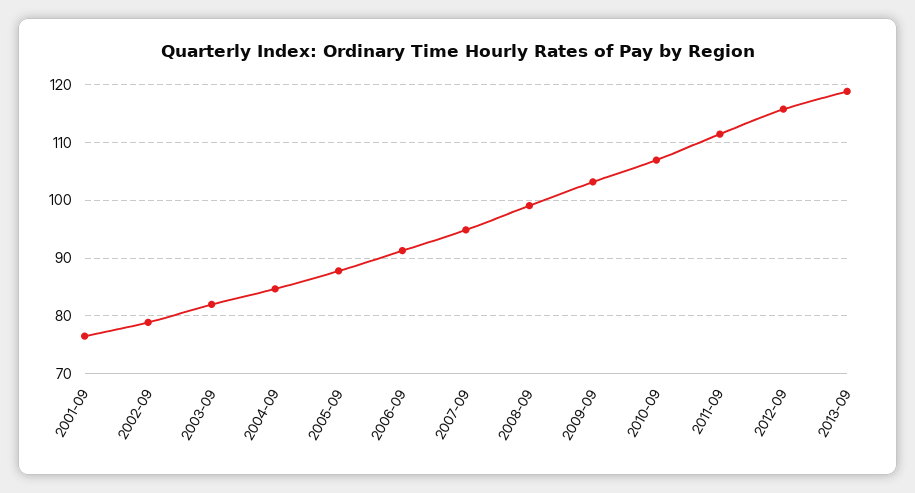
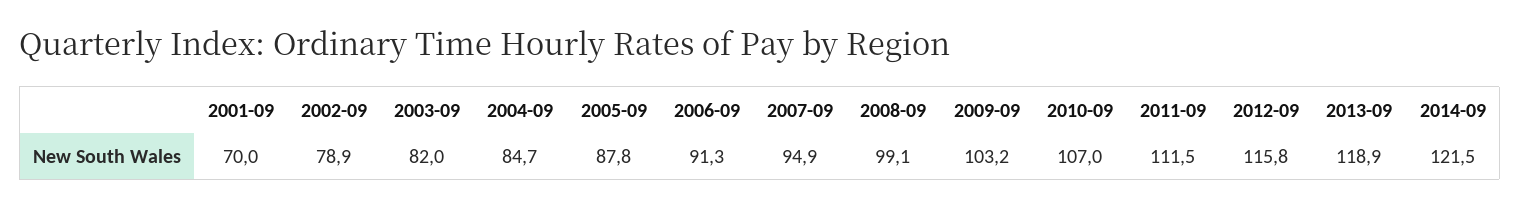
2001-09: 76 -> 70
2014-09: none -> 121.5

